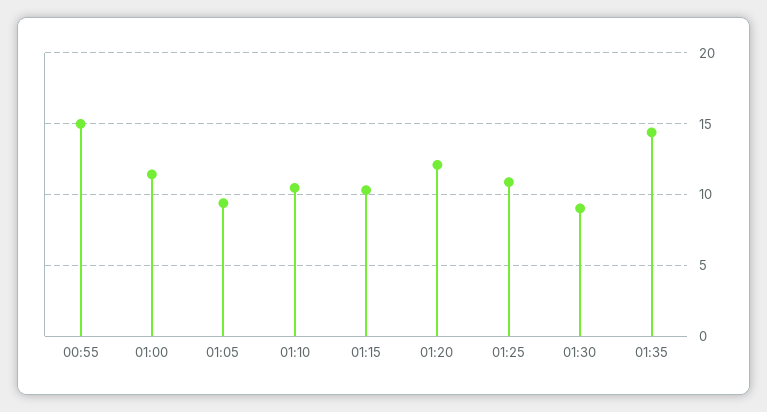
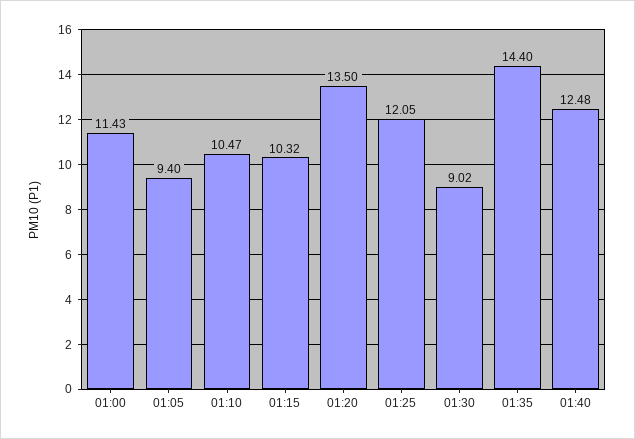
00:55: 15 -> none
01:20: 12 -> 13.5
01:25: 11 -> 12.05
01:40: none -> 12.48

